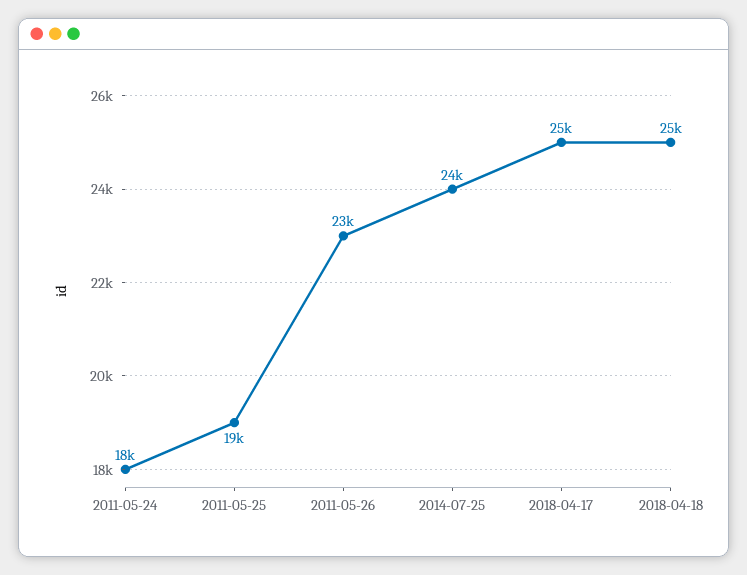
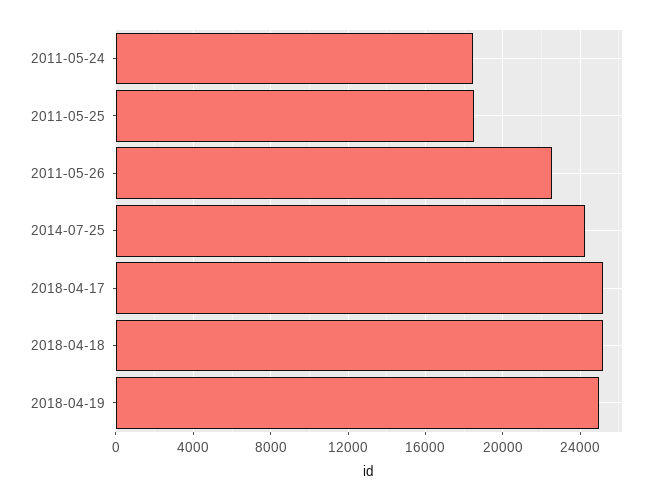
2018-04-19: none -> 25000

